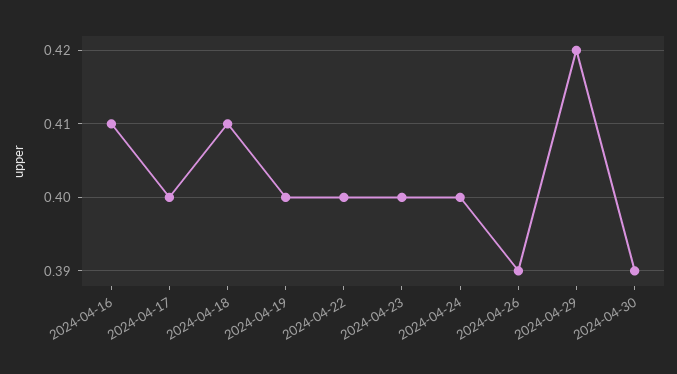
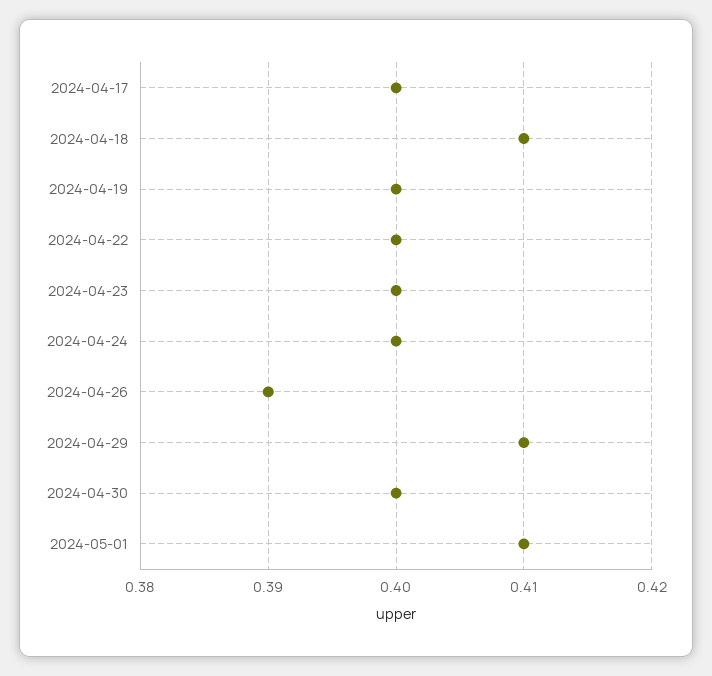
2024-04-16: 0.41 -> none
2024-04-29: 0.42 -> 0.41
2024-04-30: 0.39 -> 0.4
2024-05-01: none -> 0.41

